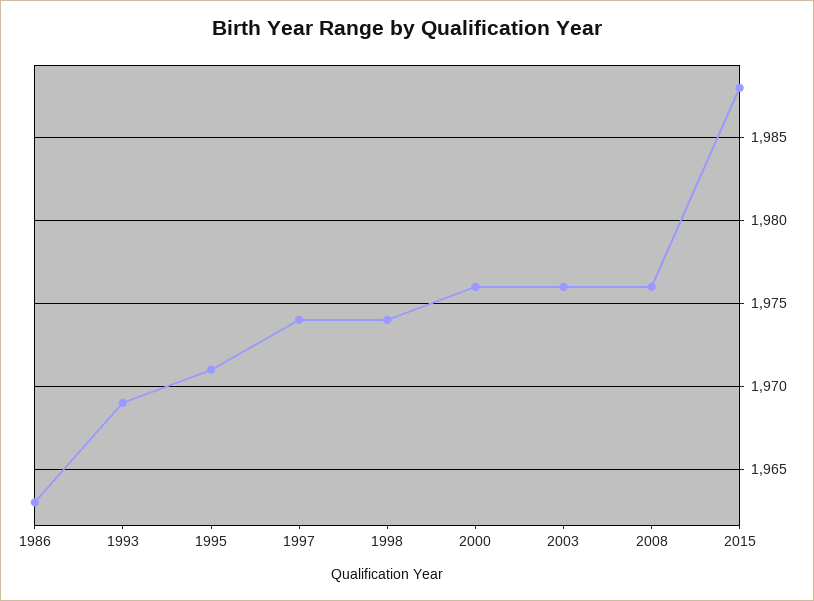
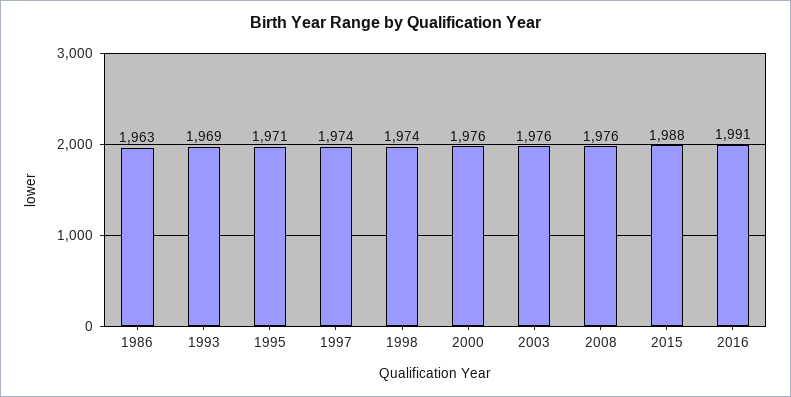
2016: none -> 1991

